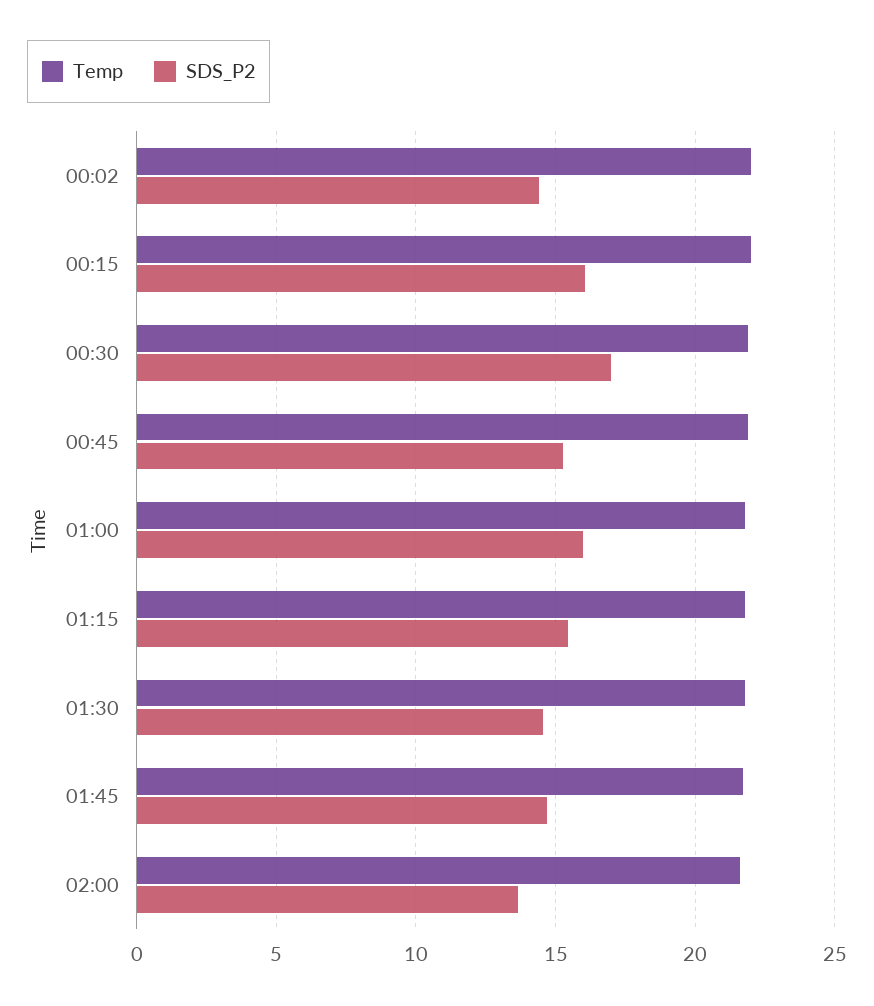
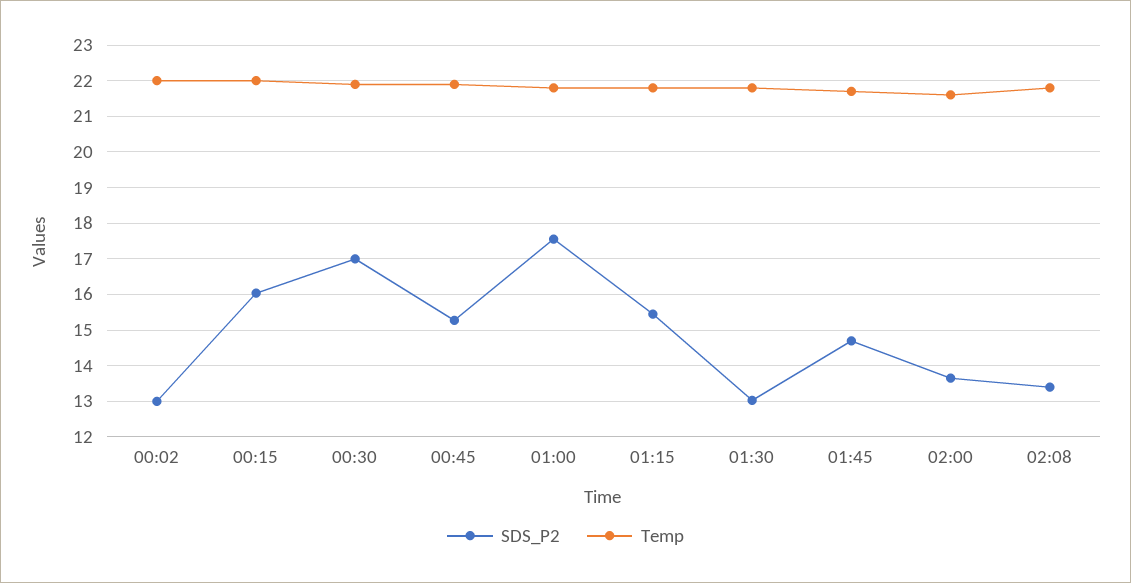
SDS_P2, 00:02: 14.5 -> 13
SDS_P2, 01:00: 16 -> 17.6
SDS_P2, 01:30: 14.5 -> 13
SDS_P2, 02:08: none -> 13.4
Temp, 02:08: none -> 21.8

